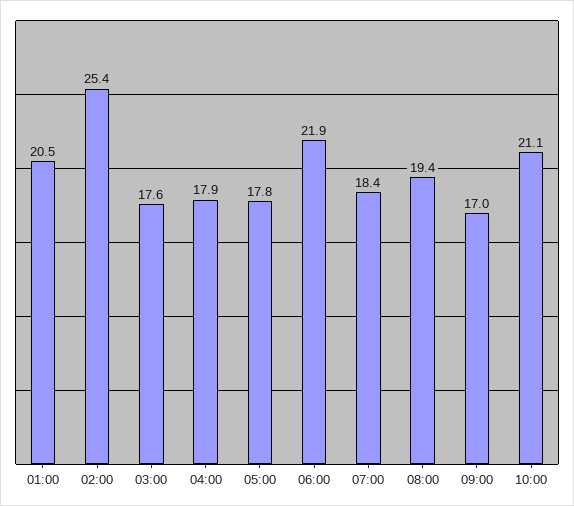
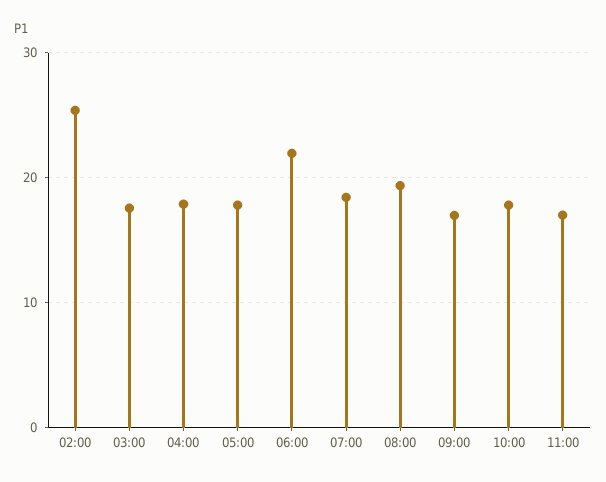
01:00: 20.5 -> none
10:00: 21.1 -> 18
11:00: none -> 17

